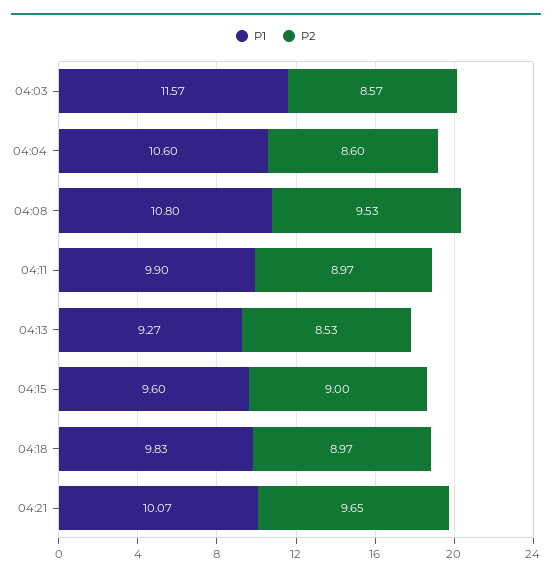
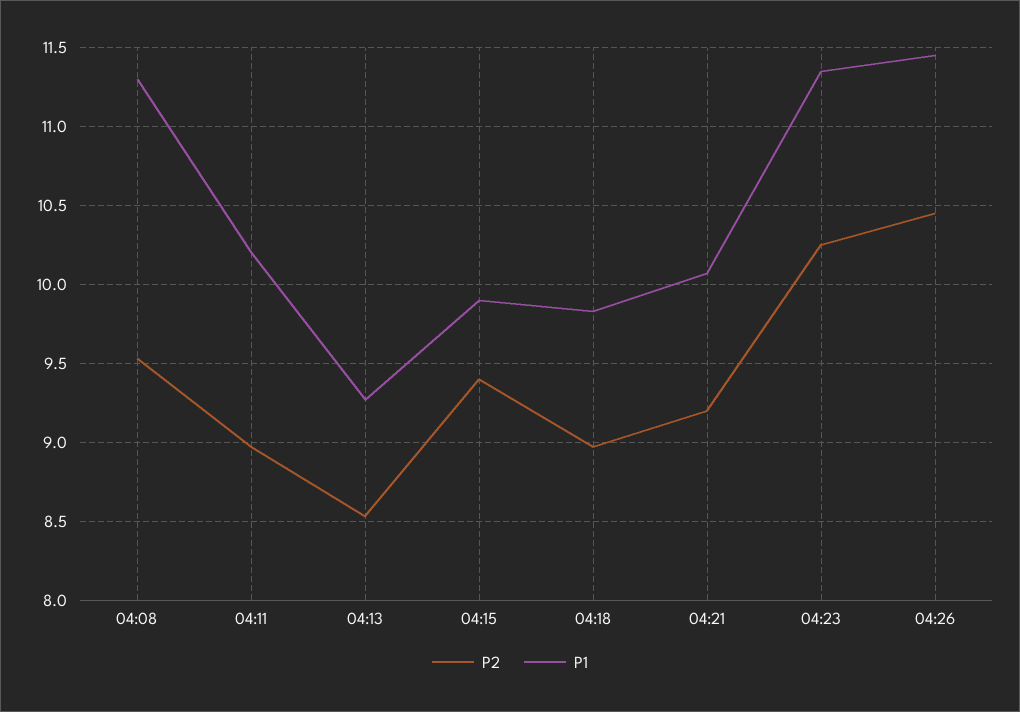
P1, 04:03: 11.57 -> none
P2, 04:03: 8.57 -> none
P1, 04:04: 10.6 -> none
P2, 04:04: 8.6 -> none
P1, 04:08: 10.8 -> 11.3
P1, 04:11: 9.9 -> 10.2
P1, 04:15: 9.6 -> 9.9
P2, 04:15: 9 -> 9.4
P2, 04:21: 9.65 -> 9.2
P2, 04:23: none -> 10.25
P1, 04:23: none -> 11.35
P2, 04:26: none -> 10.45
P1, 04:26: none -> 11.45

